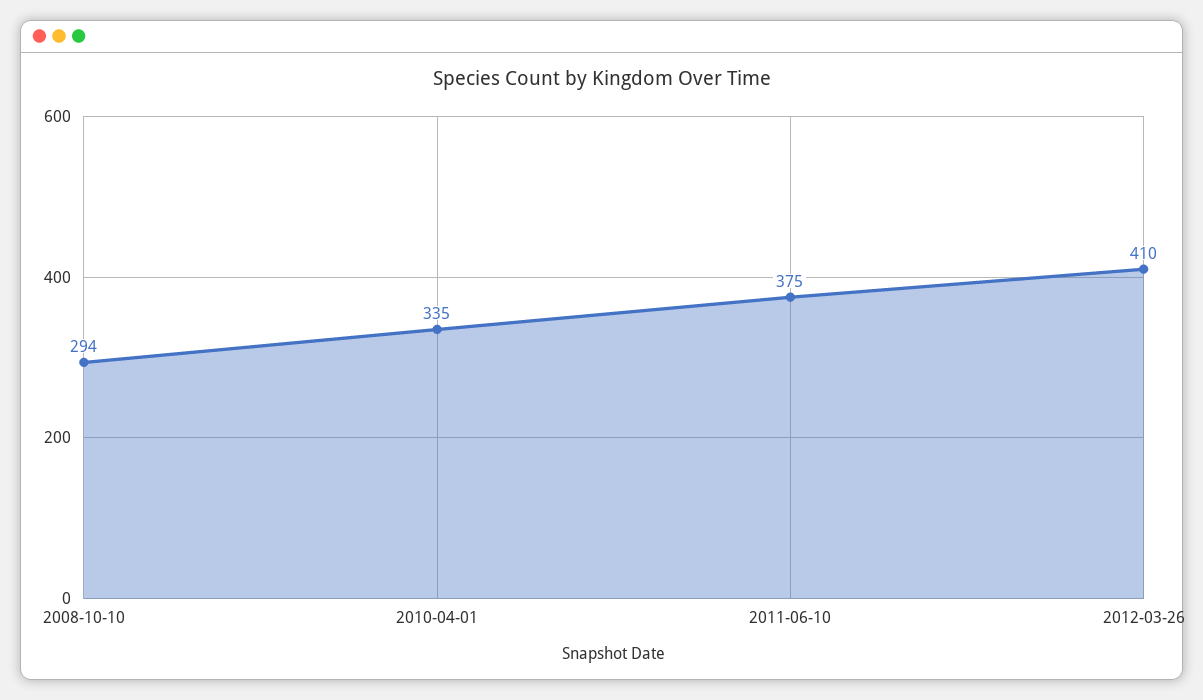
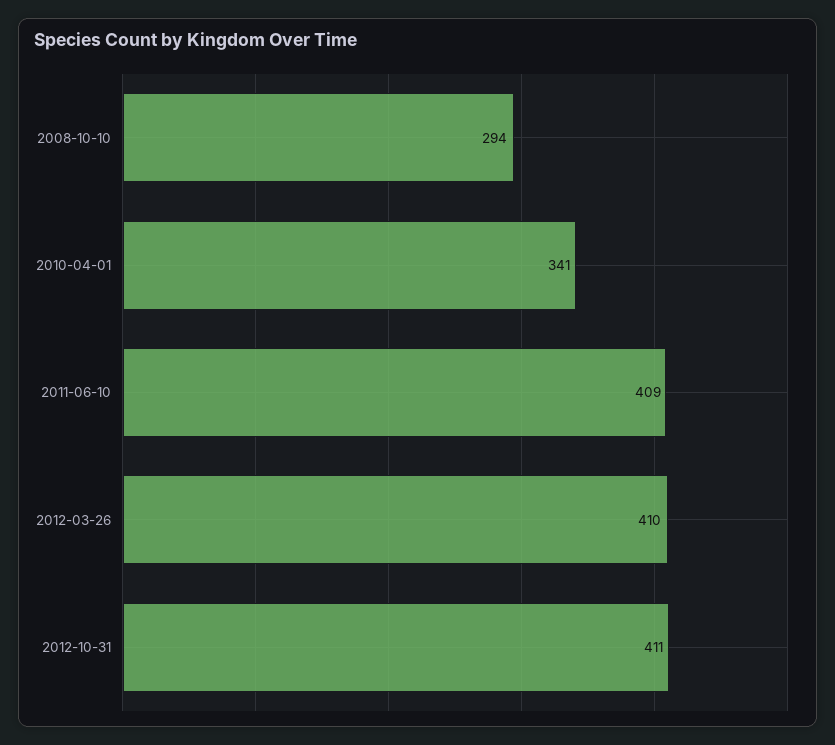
2010-04-01: 335 -> 341
2011-06-10: 375 -> 409
2012-10-31: none -> 411

